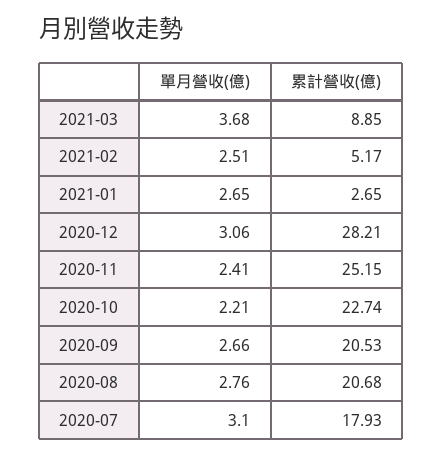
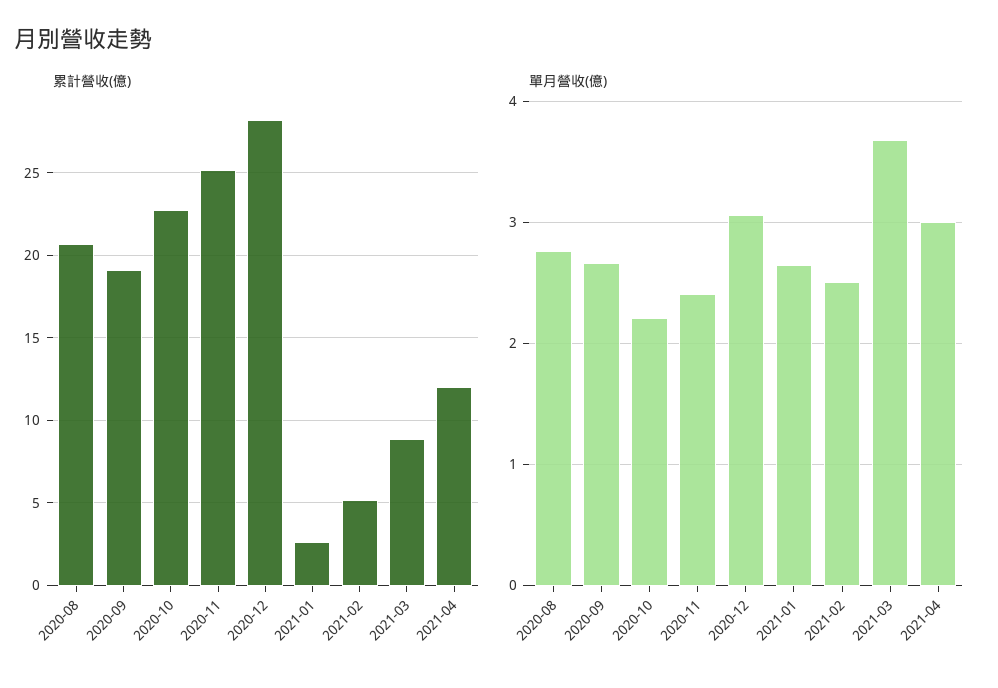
累計營收(億), 2020-09: 20.53 -> 19
單月營收(億), 2020-07: 3.1 -> none
累計營收(億), 2020-07: 17.93 -> none
累計營收(億), 2021-04: none -> 12
單月營收(億), 2021-04: none -> 3

